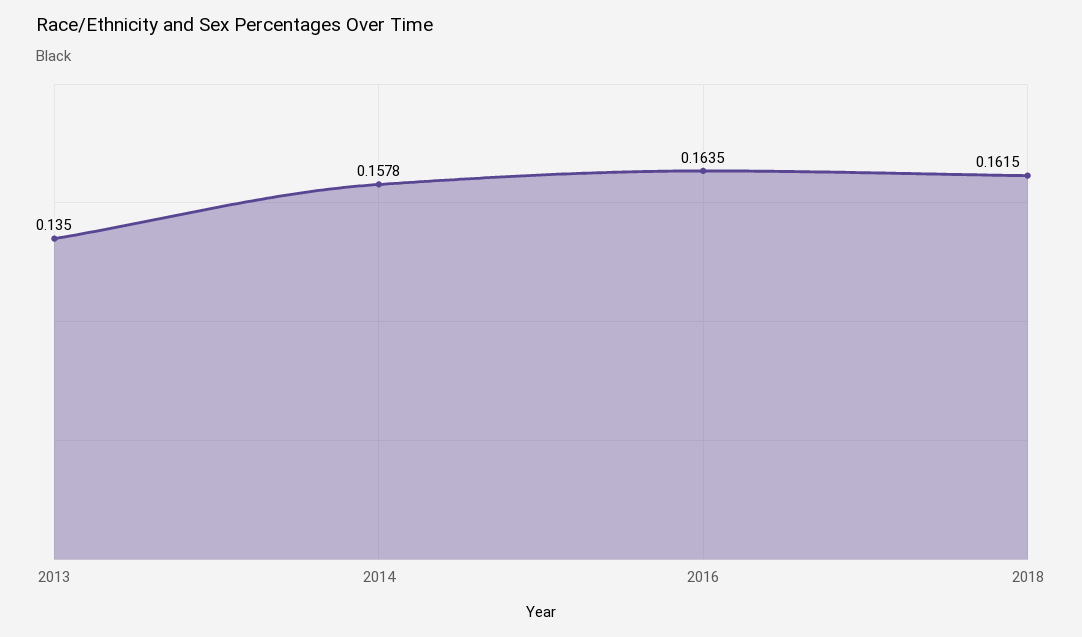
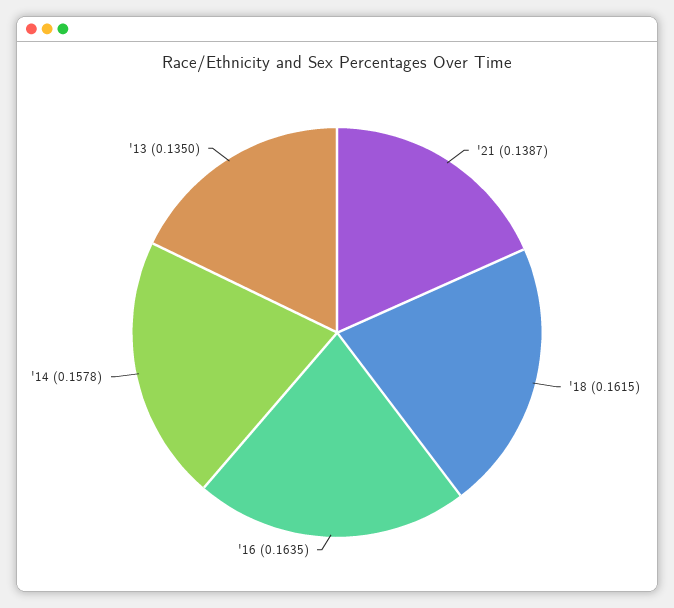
'21: none -> 0.1387

